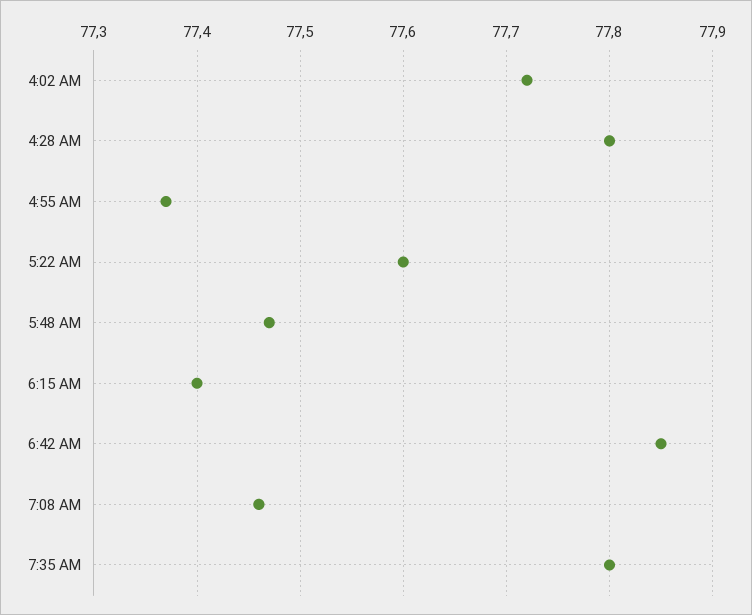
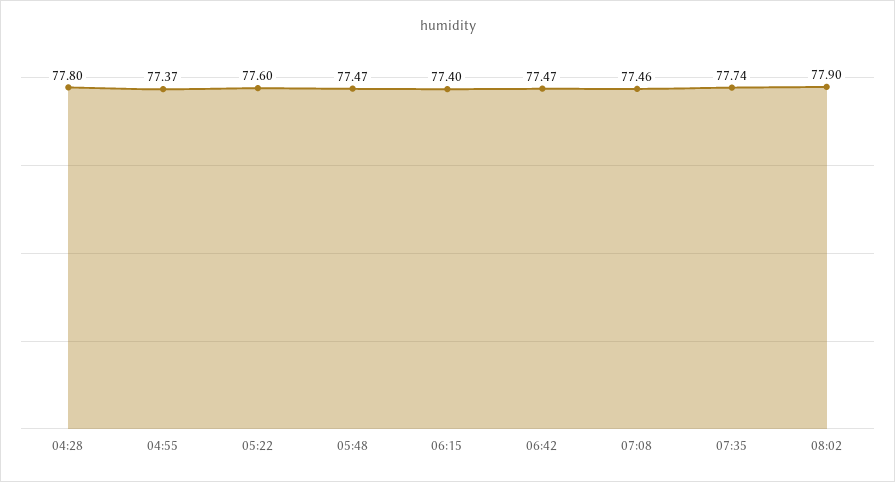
4:02 AM: 77.72 -> none
6:42 AM: 77.85 -> 77.47
7:35 AM: 77.8 -> 77.74
08:02: none -> 77.9

